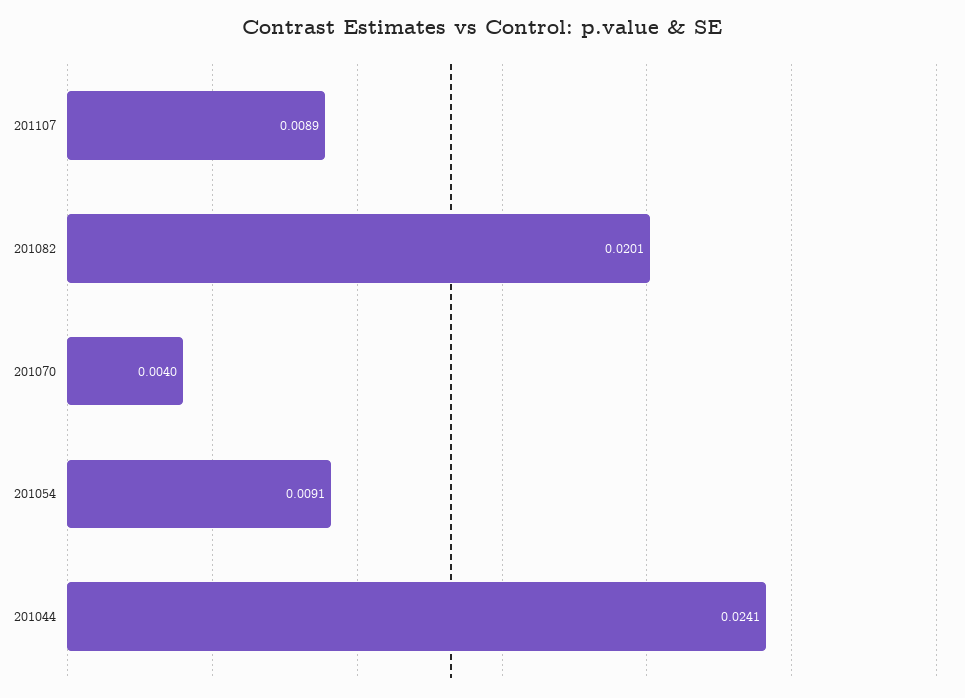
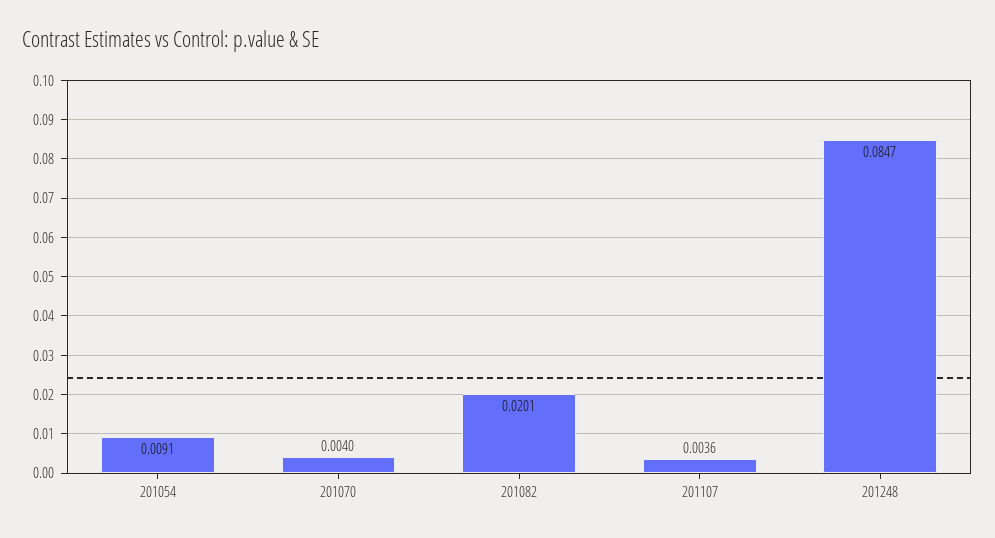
201107: 0.0089 -> 0.0036
201044: 0.0241 -> none
201248: none -> 0.0847

